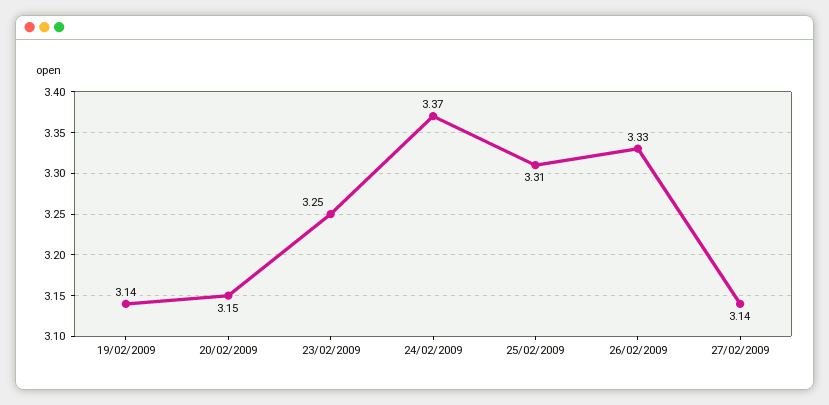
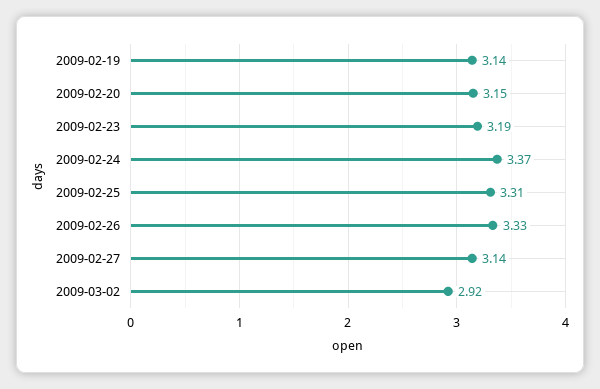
23/02/2009: 3.25 -> 3.19
2009-03-02: none -> 2.92

